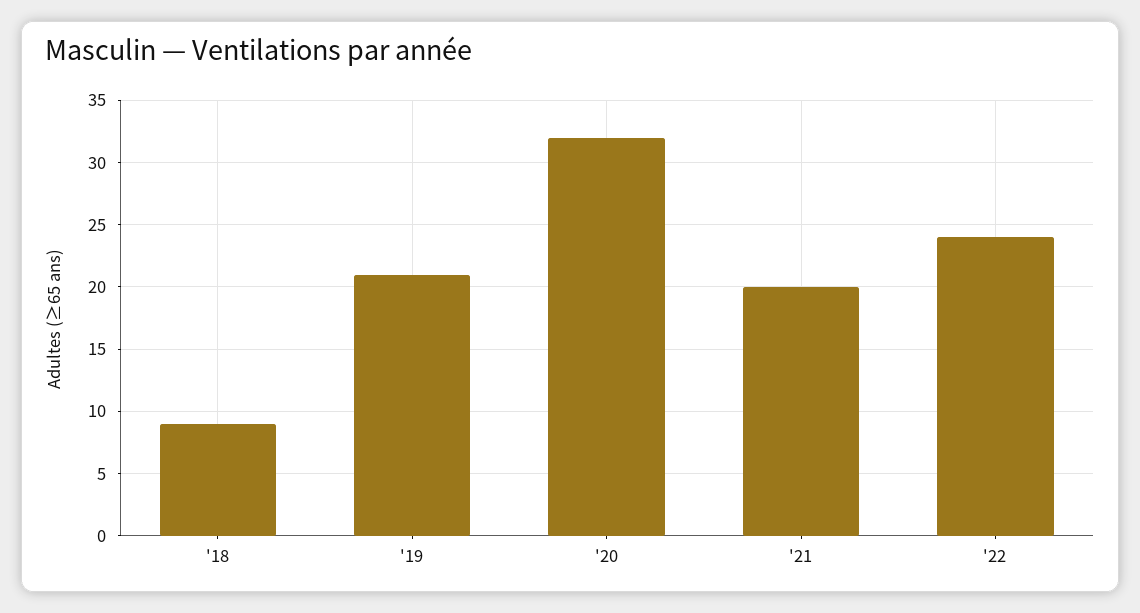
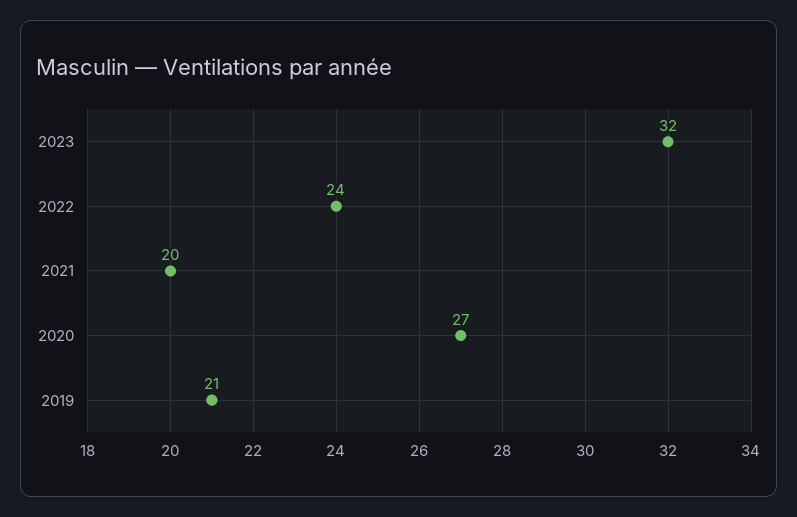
'18: 9 -> none
'20: 32 -> 27
2023: none -> 32

